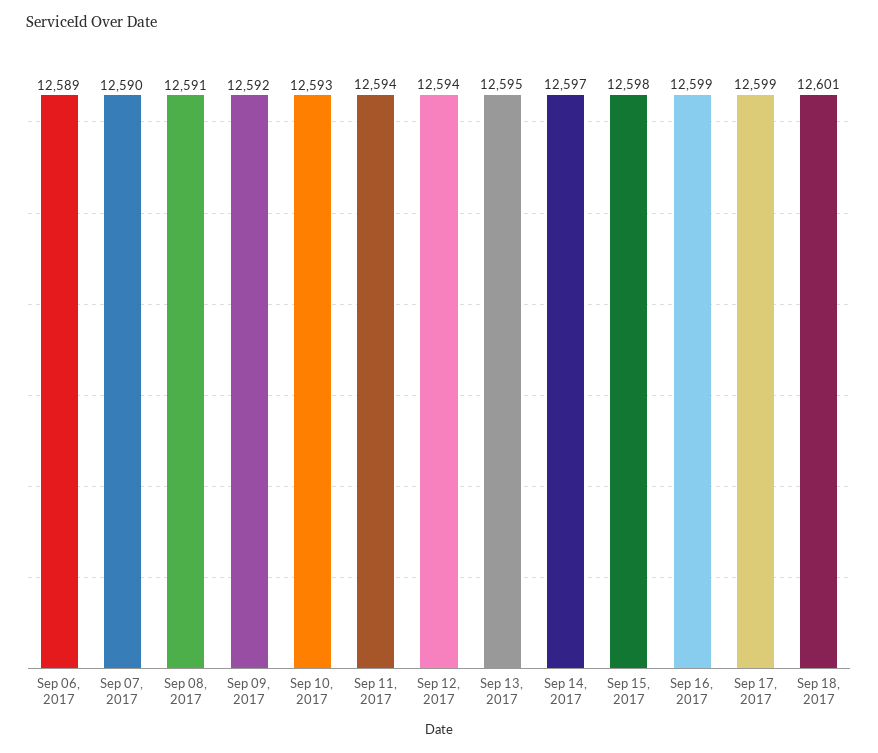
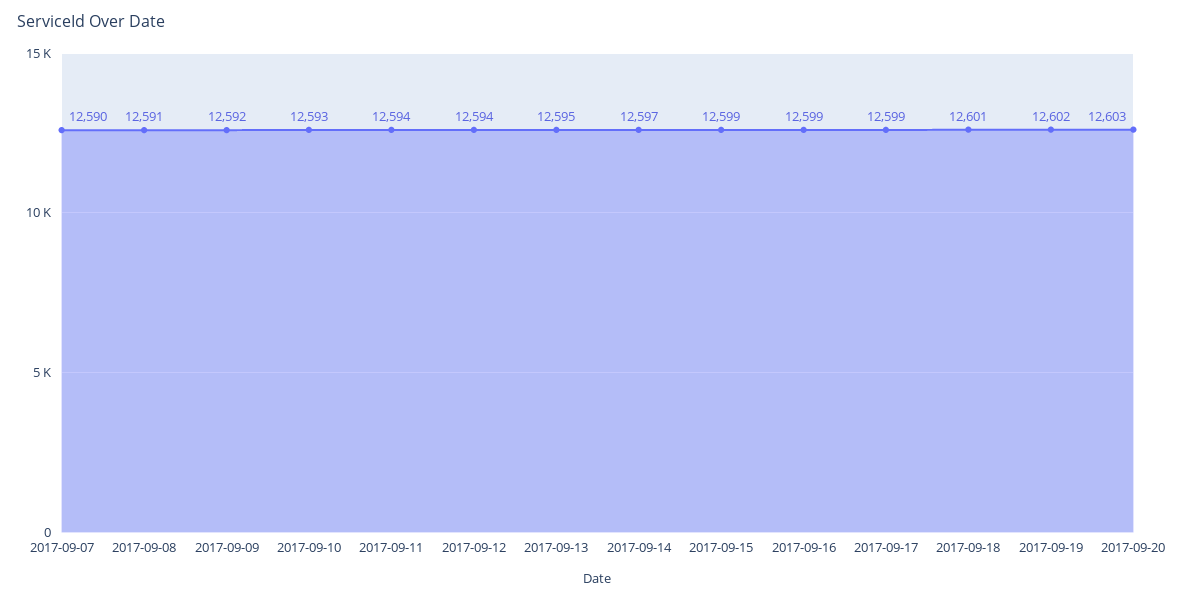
Sep 06, 2017: 12589 -> none
Sep 15, 2017: 12598 -> 12599
2017-09-19: none -> 12602
2017-09-20: none -> 12603

